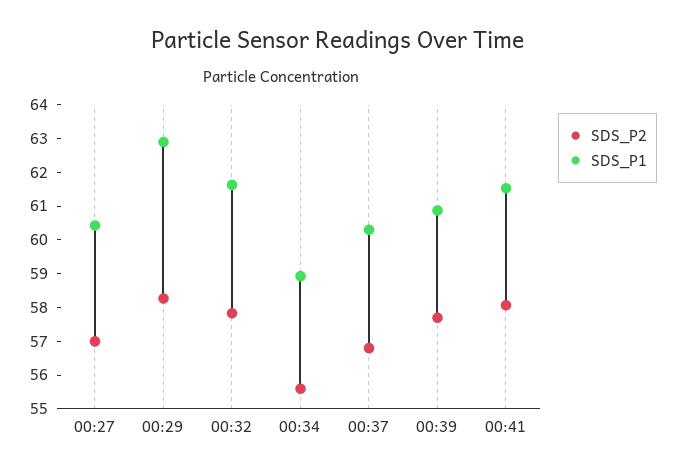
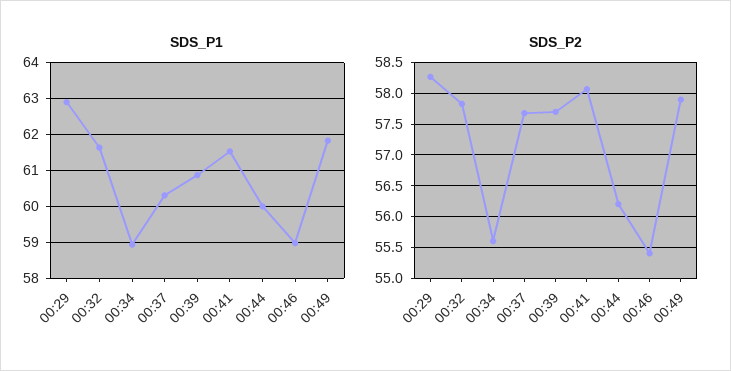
SDS_P2, 00:27: 57 -> none
SDS_P1, 00:27: 60.5 -> none
SDS_P2, 00:37: 56.75 -> 57.7
SDS_P1, 00:44: none -> 60
SDS_P1, 00:46: none -> 59
SDS_P1, 00:49: none -> 61.8
SDS_P2, 00:44: none -> 56.2
SDS_P2, 00:46: none -> 55.4
SDS_P2, 00:49: none -> 57.9

